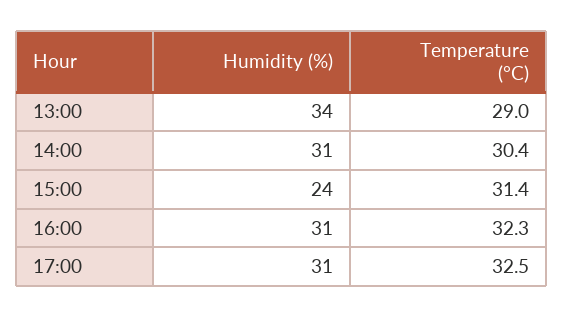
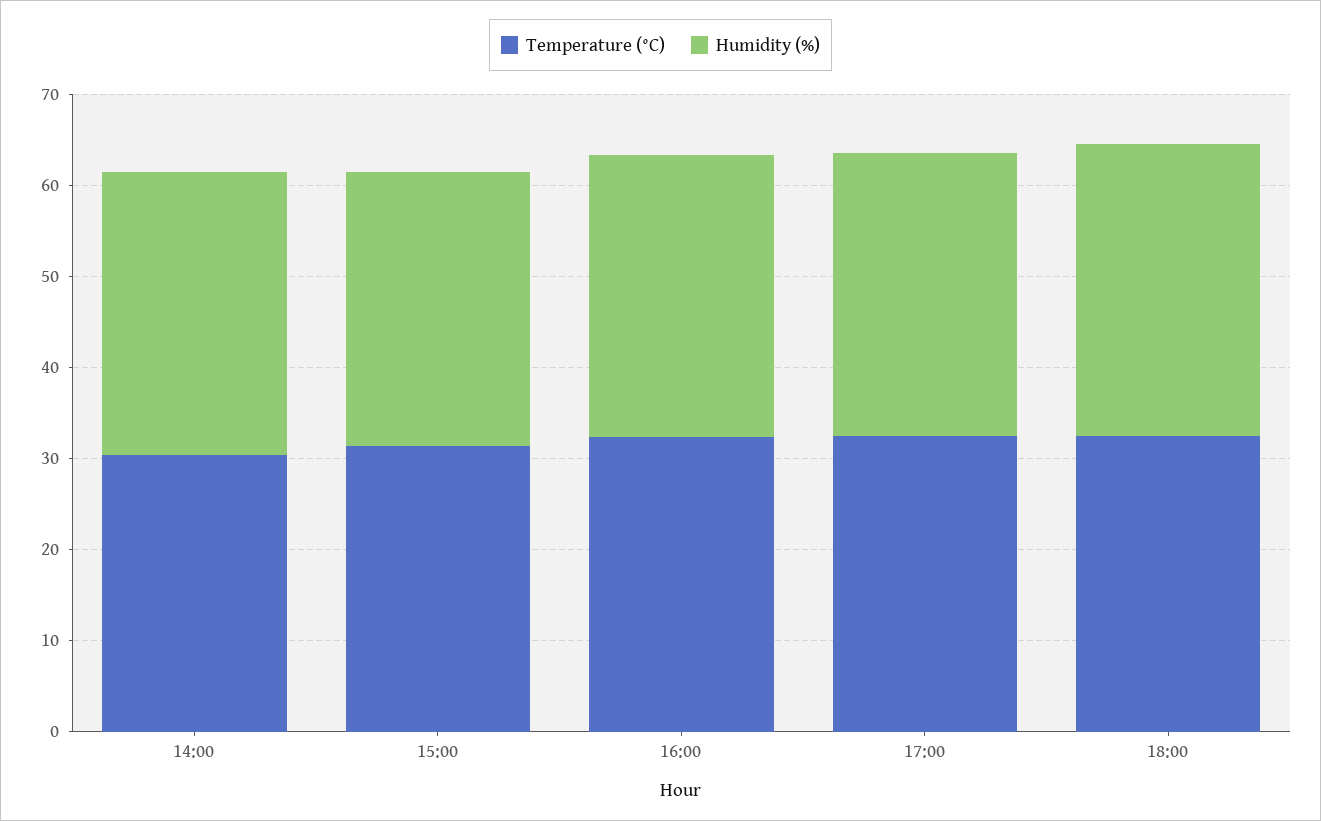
Humidity (%), 13:00: 34 -> none
Temperature (°C), 13:00: 29 -> none
Humidity (%), 15:00: 24 -> 30
Temperature (°C), 18:00: none -> 32
Humidity (%), 18:00: none -> 32

